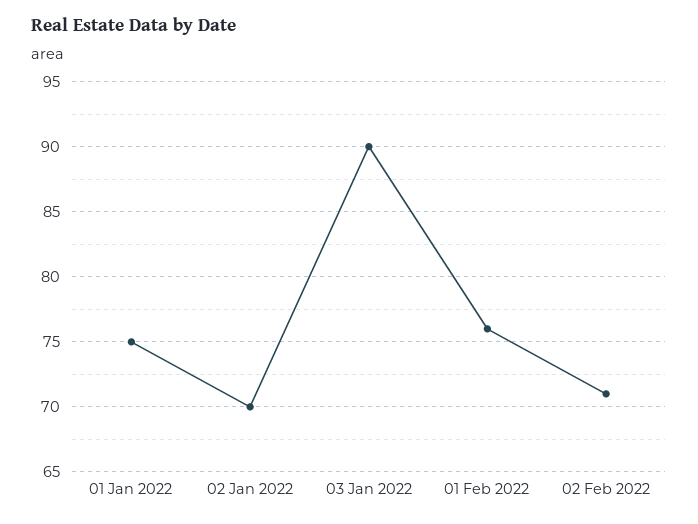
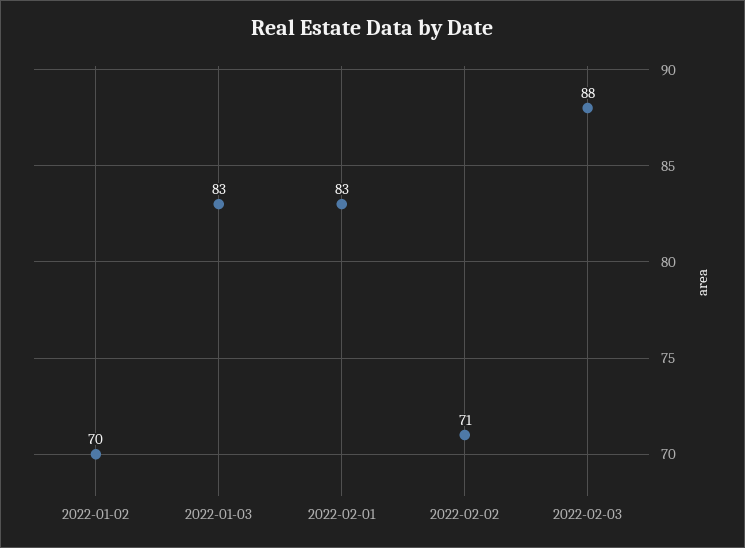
01 Jan 2022: 75 -> none
03 Jan 2022: 90 -> 83
01 Feb 2022: 76 -> 83
2022-02-03: none -> 88

